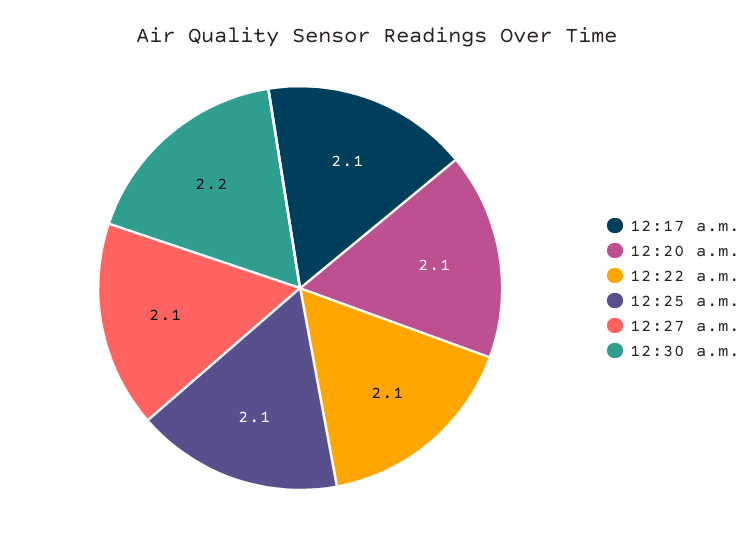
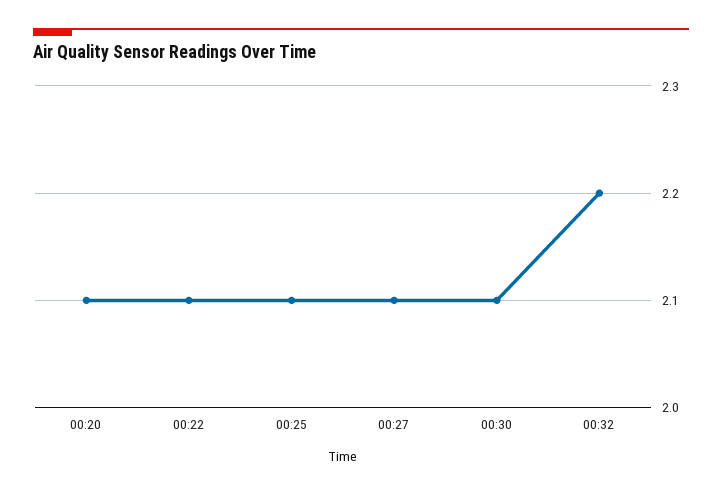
12:17 a.m.: 2.1 -> none
12:30 a.m.: 2.2 -> 2.1
00:32: none -> 2.2

